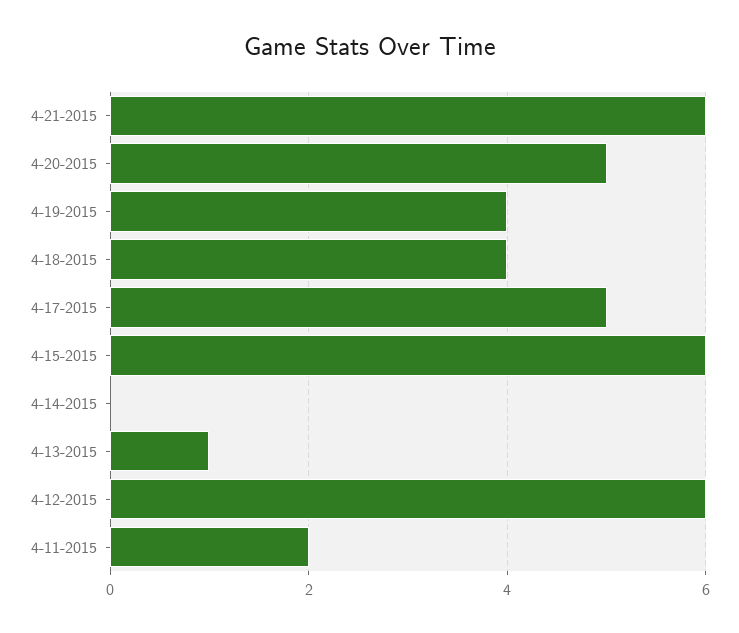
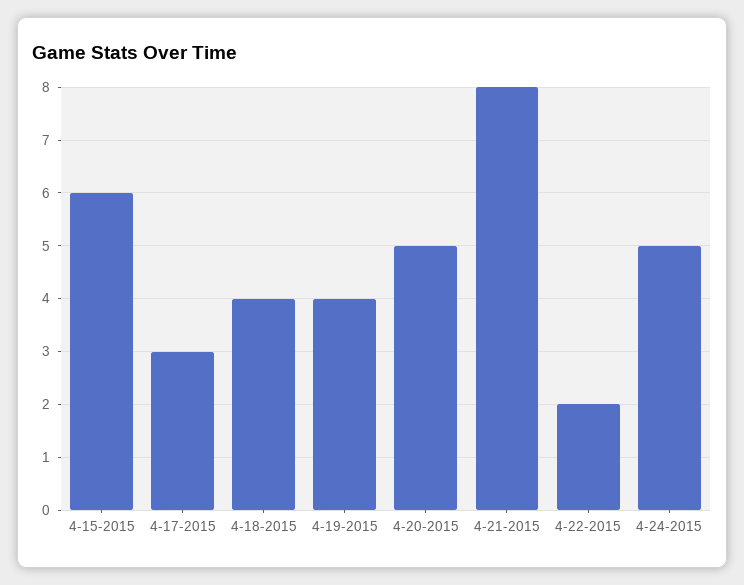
4-21-2015: 6 -> 8
4-17-2015: 5 -> 3
4-14-2015: 0 -> none
4-13-2015: 1 -> none
4-12-2015: 6 -> none
4-11-2015: 2 -> none
4-22-2015: none -> 2
4-24-2015: none -> 5

